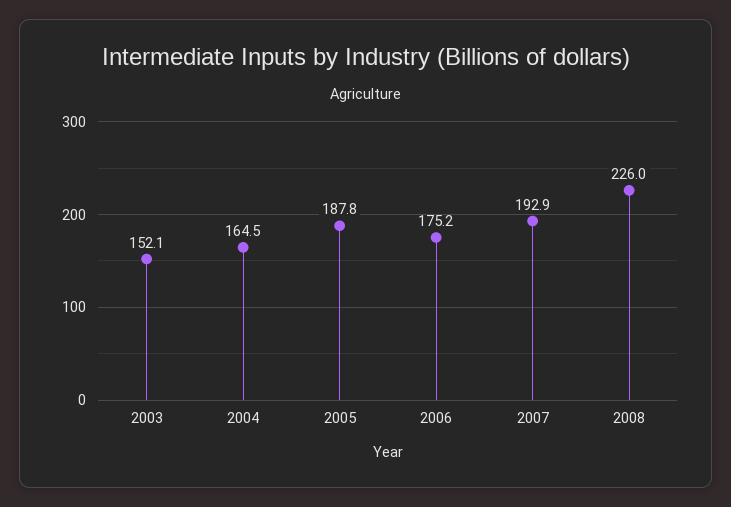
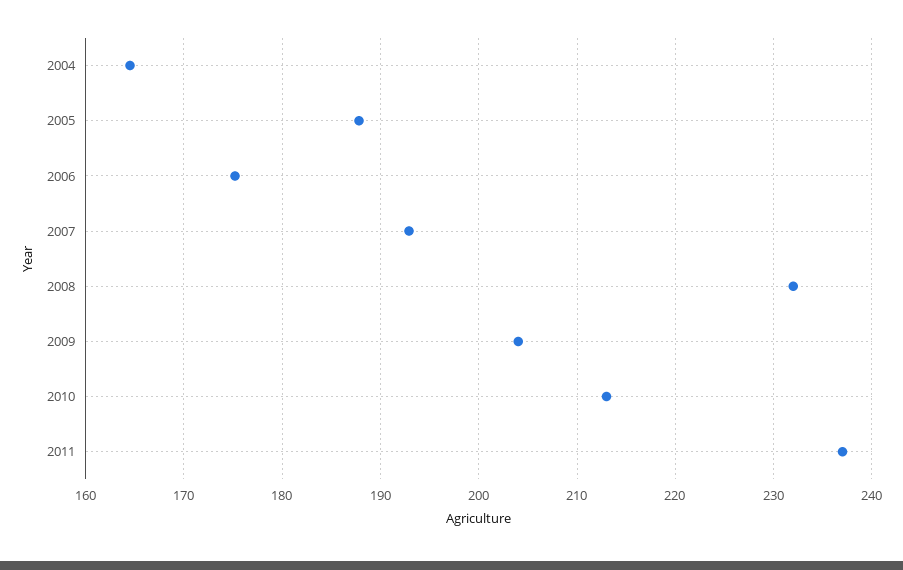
2003: 152.1 -> none
2008: 226 -> 232
2009: none -> 204
2010: none -> 213
2011: none -> 237

